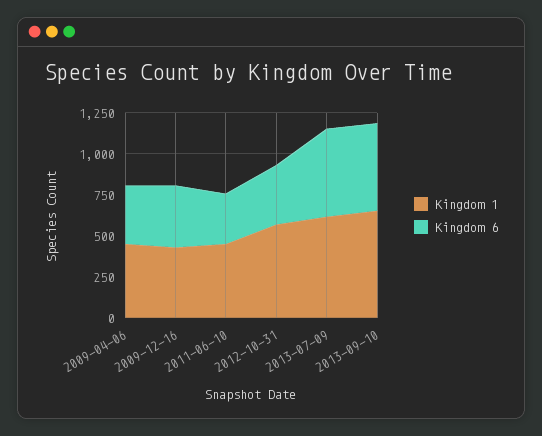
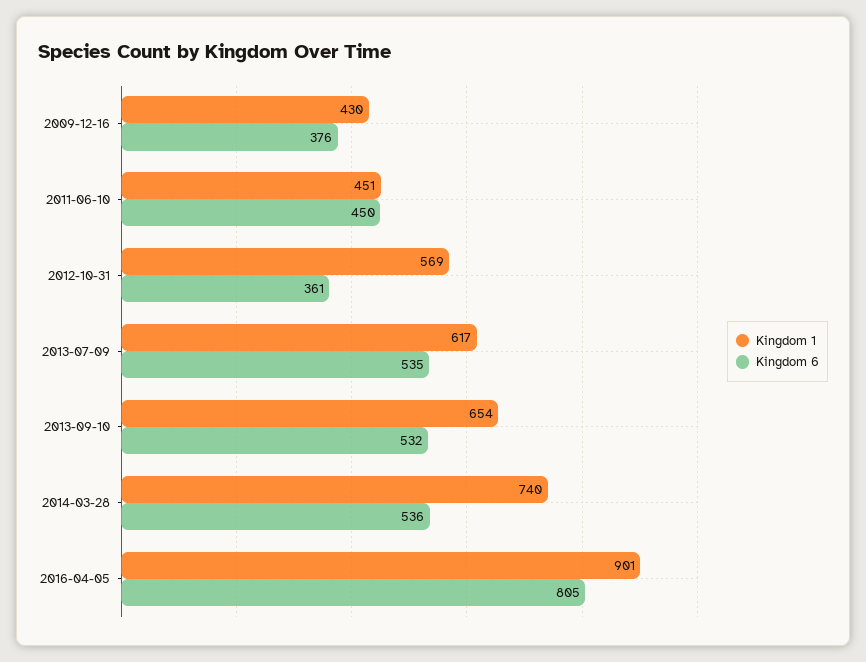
Kingdom 1, 2009-04-06: 450 -> none
Kingdom 6, 2009-04-06: 350 -> none
Kingdom 6, 2011-06-10: 300 -> 450
Kingdom 1, 2014-03-28: none -> 740
Kingdom 6, 2014-03-28: none -> 536
Kingdom 1, 2016-04-05: none -> 901
Kingdom 6, 2016-04-05: none -> 805

